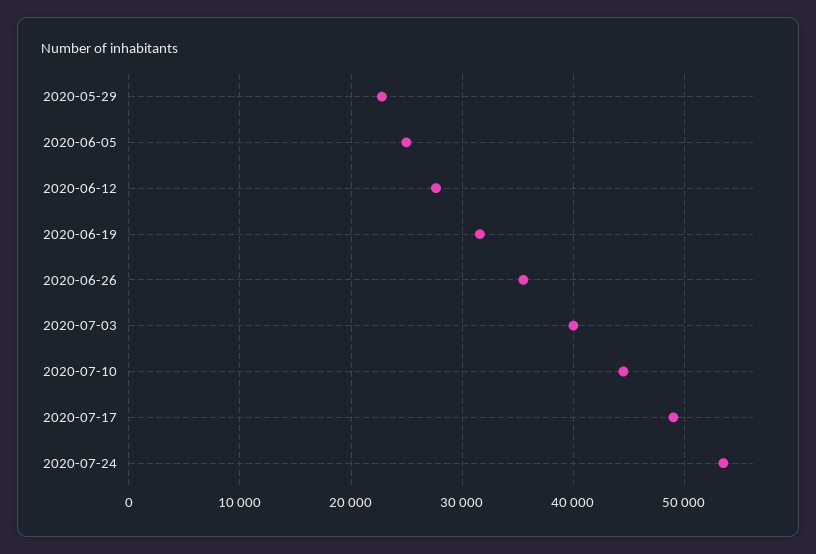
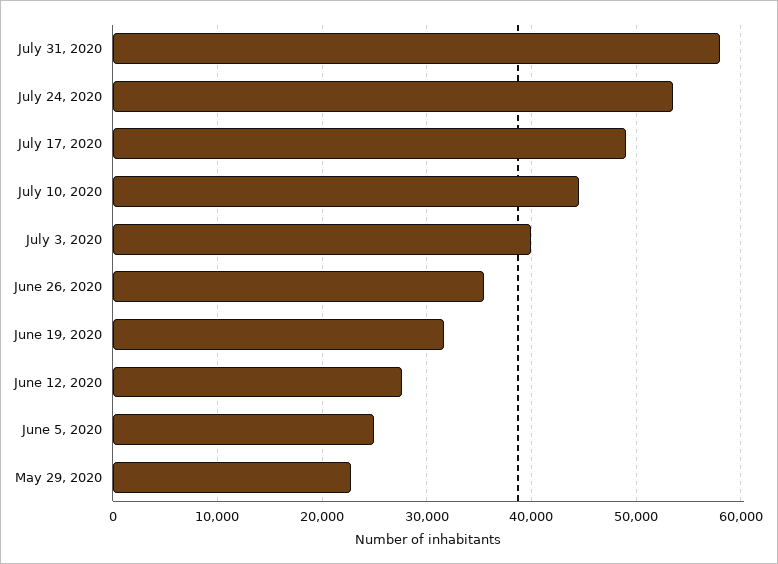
July 31, 2020: none -> 58000

